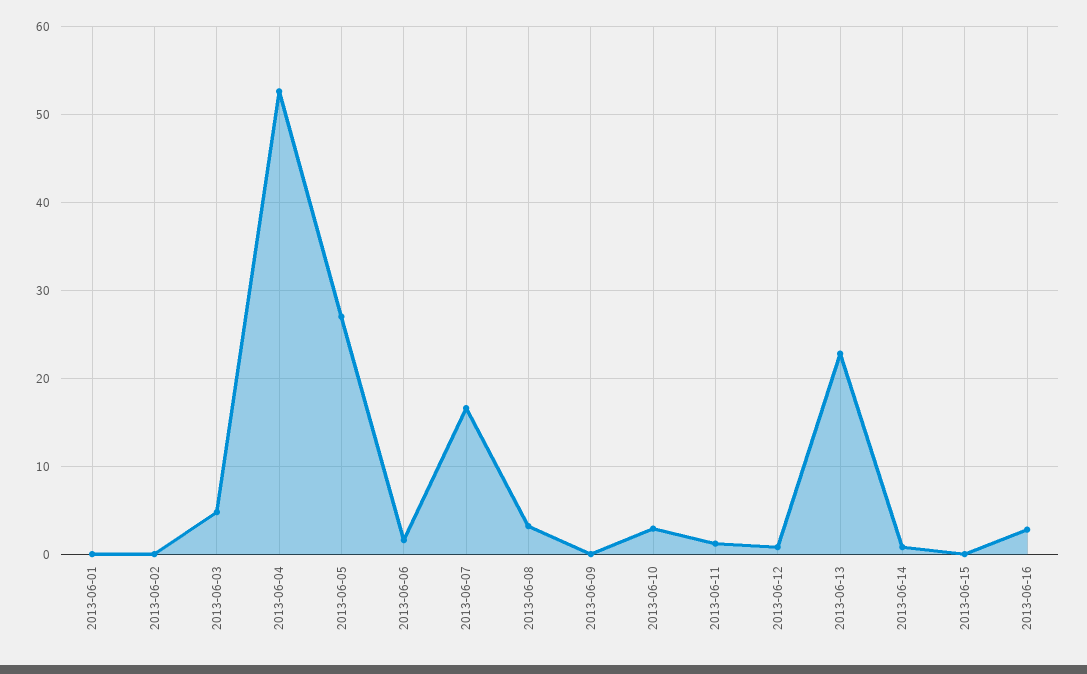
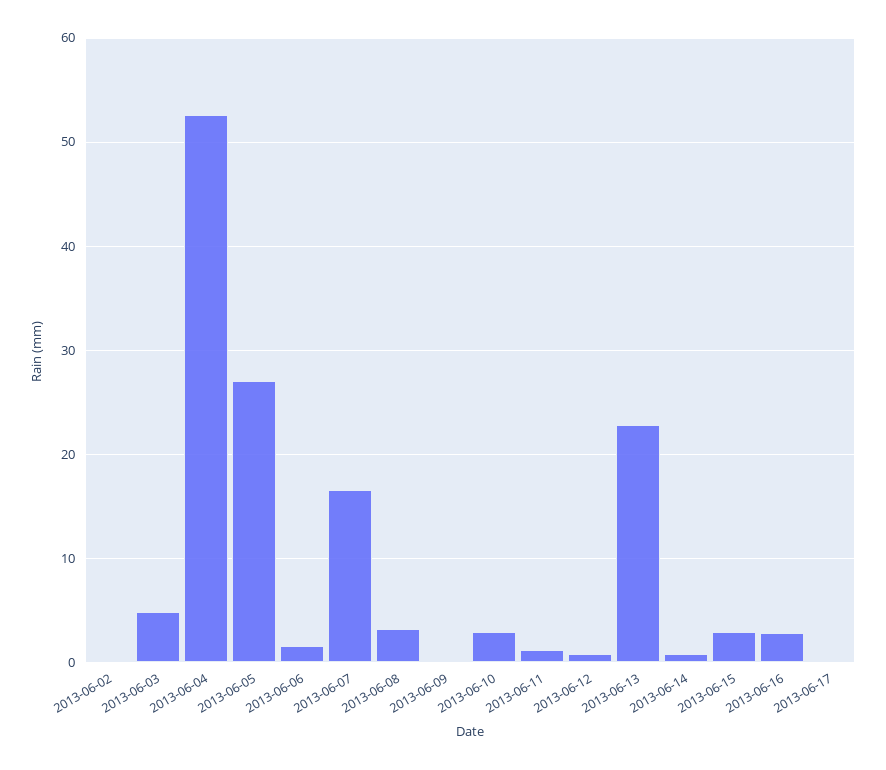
2013-06-01: 0 -> none
2013-06-15: 0 -> 3
2013-06-17: none -> 0

